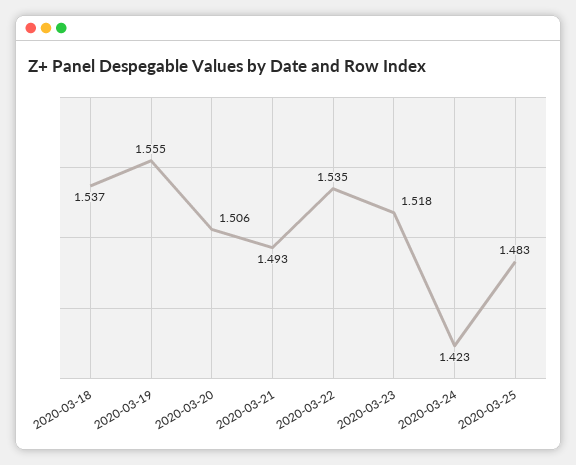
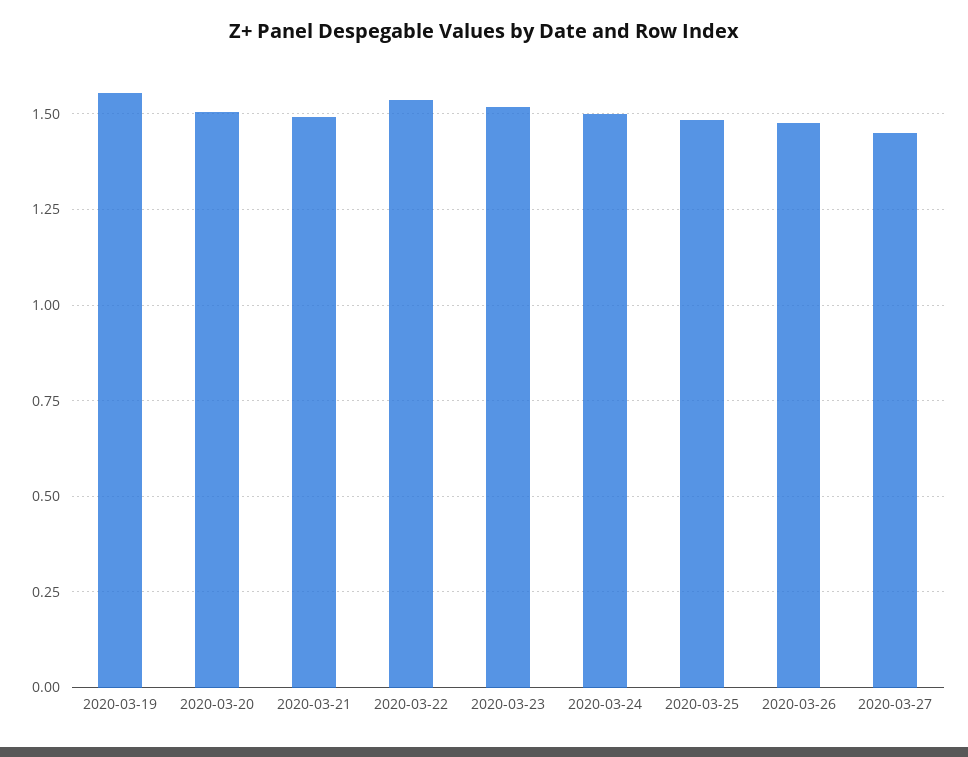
2020-03-18: 1.537 -> none
2020-03-24: 1.423 -> 1.5
2020-03-26: none -> 1.475
2020-03-27: none -> 1.45

